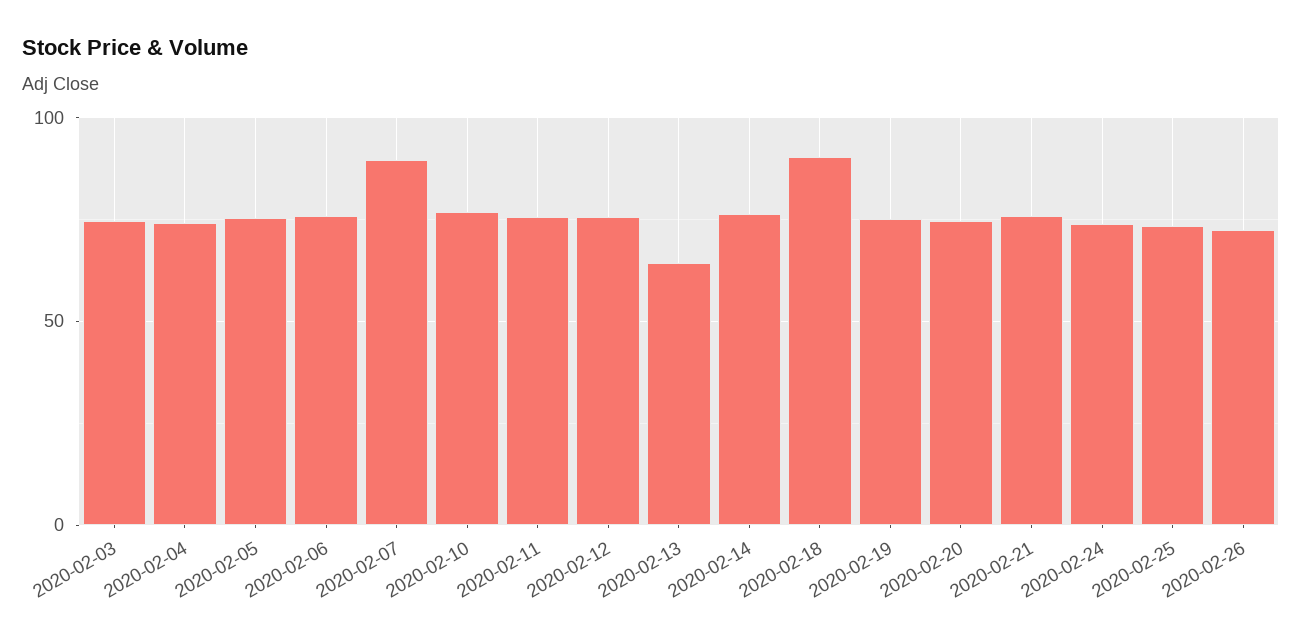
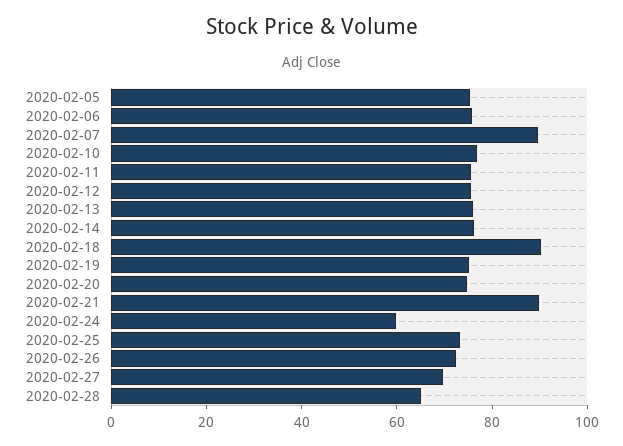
2020-02-03: 75 -> none
2020-02-04: 75 -> none
2020-02-13: 65 -> 75
2020-02-21: 75 -> 90
2020-02-24: 75 -> 60
2020-02-27: none -> 70
2020-02-28: none -> 65

